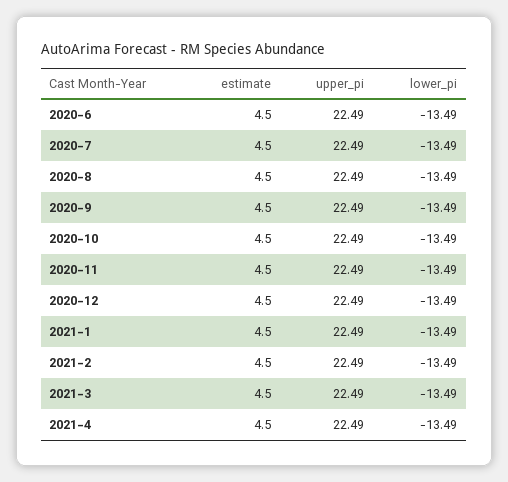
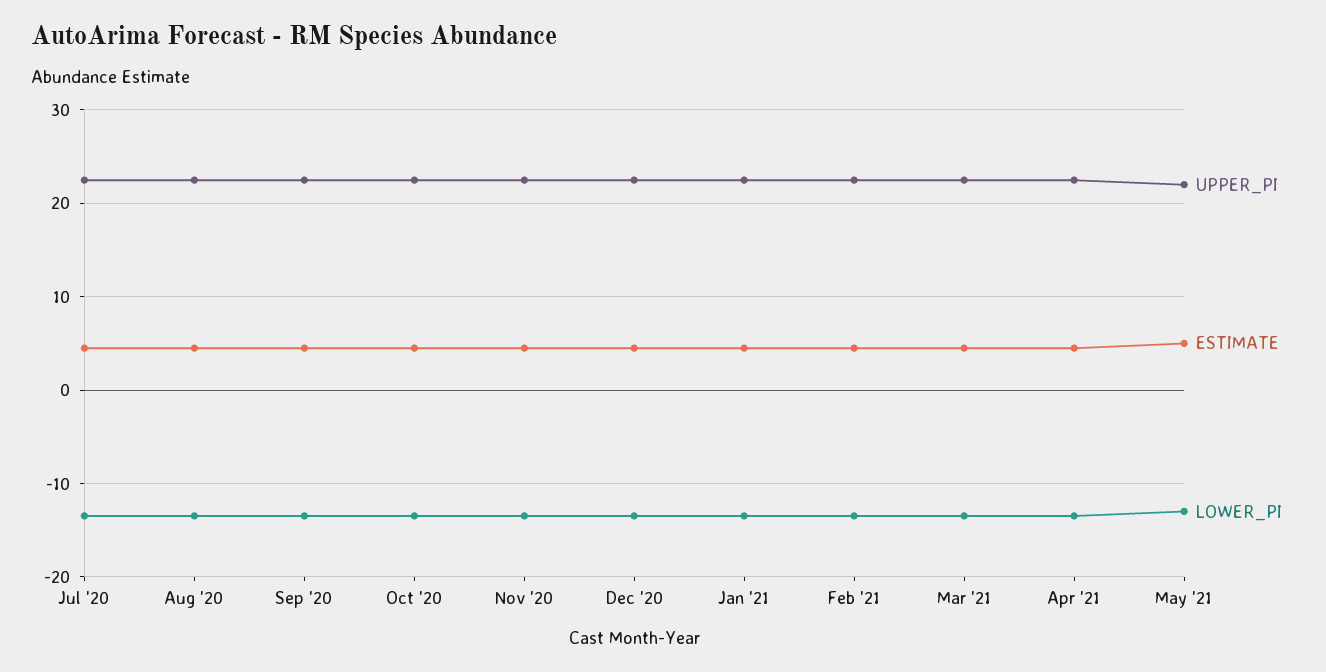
estimate, 2020-6: 4.5 -> none
upper_pi, 2020-6: 22.49 -> none
lower_pi, 2020-6: -13.49 -> none
upper_pi, May '21: none -> 22
estimate, May '21: none -> 5
lower_pi, May '21: none -> -13

